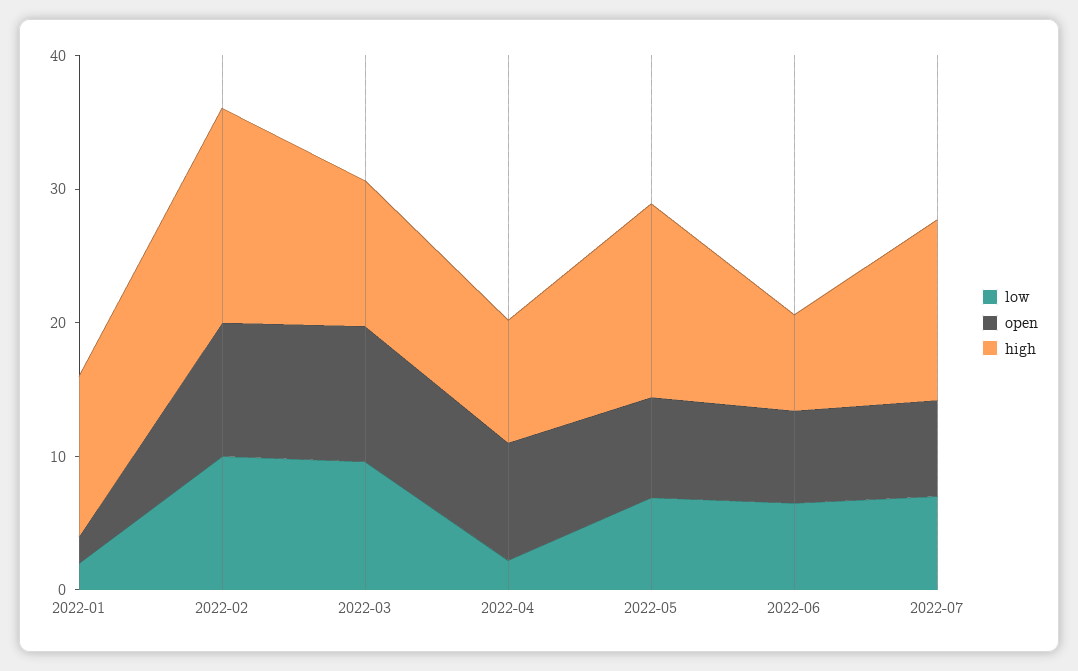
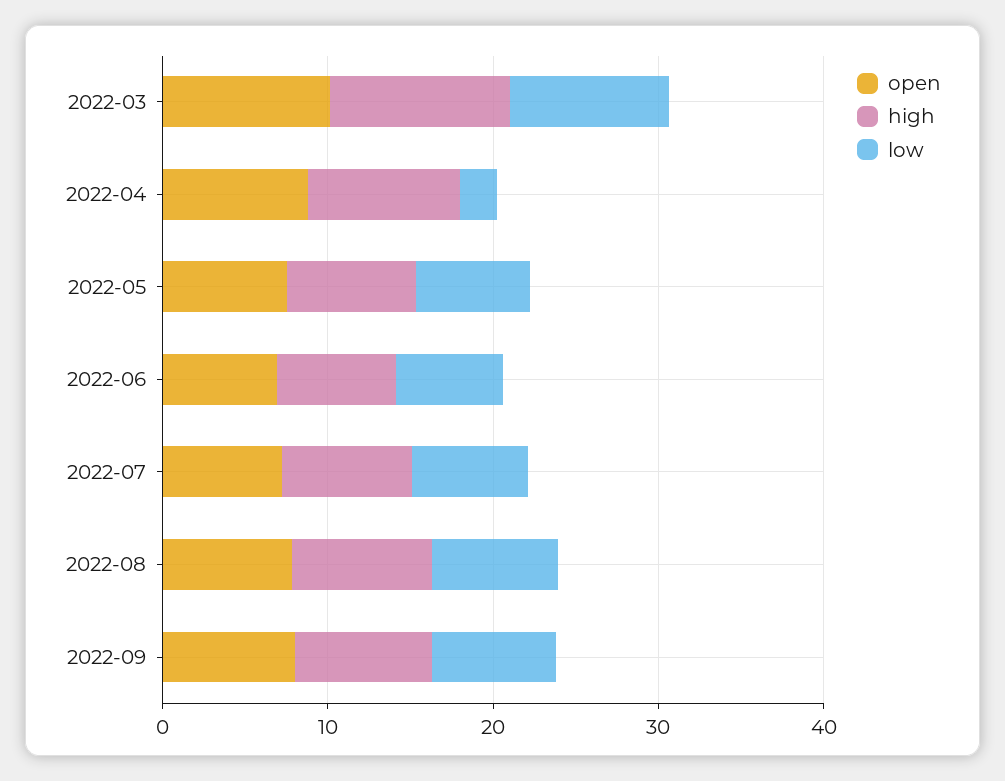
low, 2022-01: 2 -> none
open, 2022-01: 2 -> none
high, 2022-01: 12 -> none
low, 2022-02: 10 -> none
open, 2022-02: 10 -> none
high, 2022-02: 16 -> none
high, 2022-05: 14 -> 8
high, 2022-07: 14 -> 8
open, 2022-08: none -> 8
high, 2022-08: none -> 8
low, 2022-08: none -> 8
open, 2022-09: none -> 8
high, 2022-09: none -> 8
low, 2022-09: none -> 8

